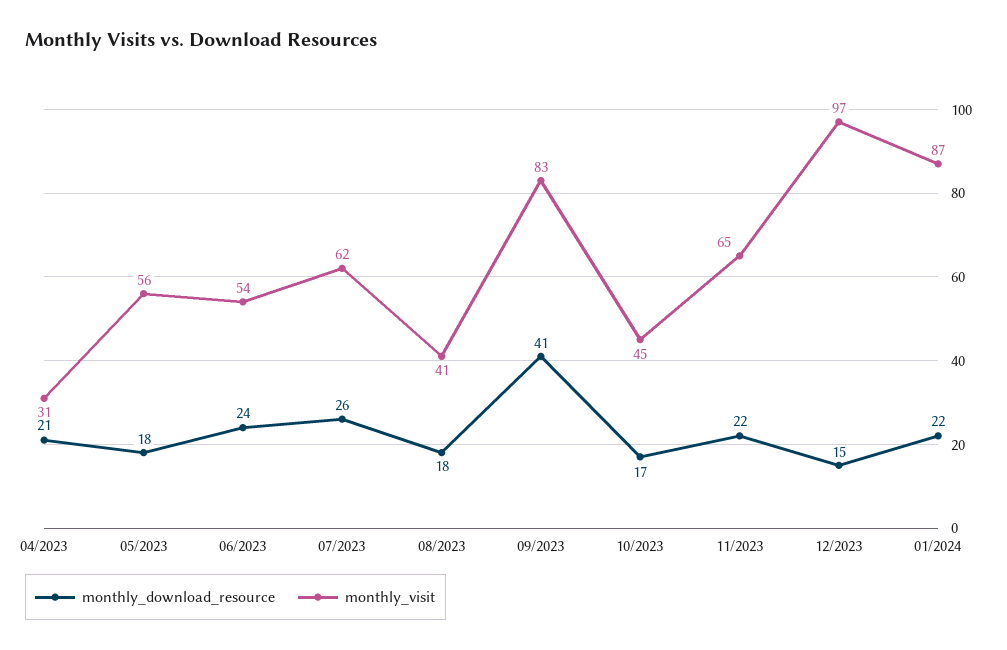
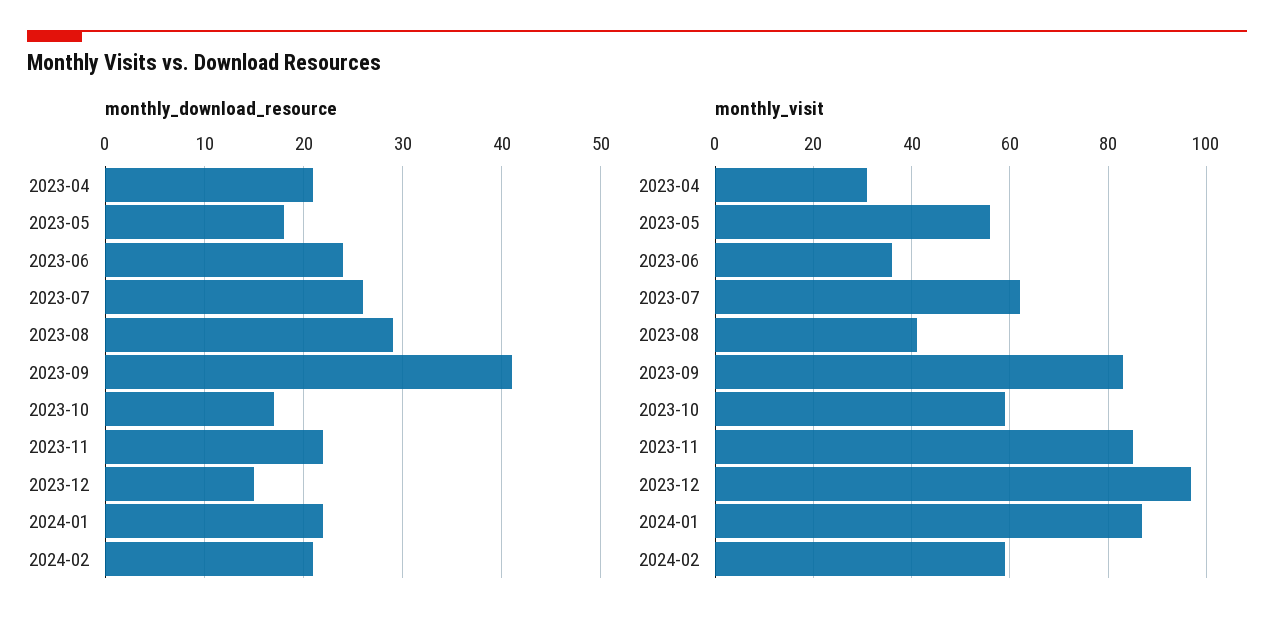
monthly_visit, 06/2023: 54 -> 35
monthly_download_resource, 08/2023: 18 -> 29
monthly_visit, 10/2023: 45 -> 60
monthly_visit, 11/2023: 65 -> 85
monthly_download_resource, 2024-02: none -> 21
monthly_visit, 2024-02: none -> 60

